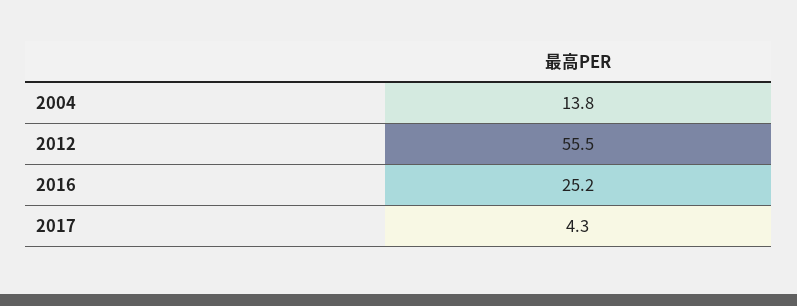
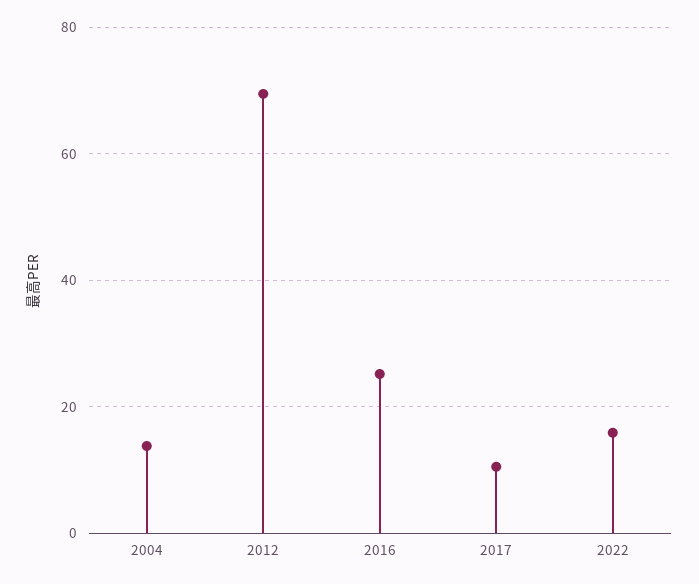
2012: 55.5 -> 70
2017: 4.3 -> 10
2022: none -> 16

